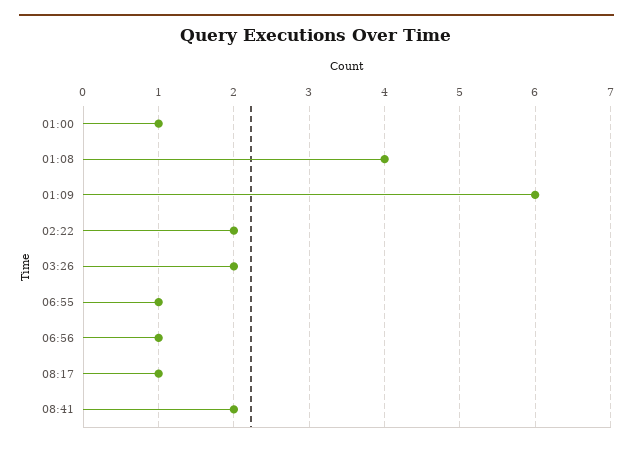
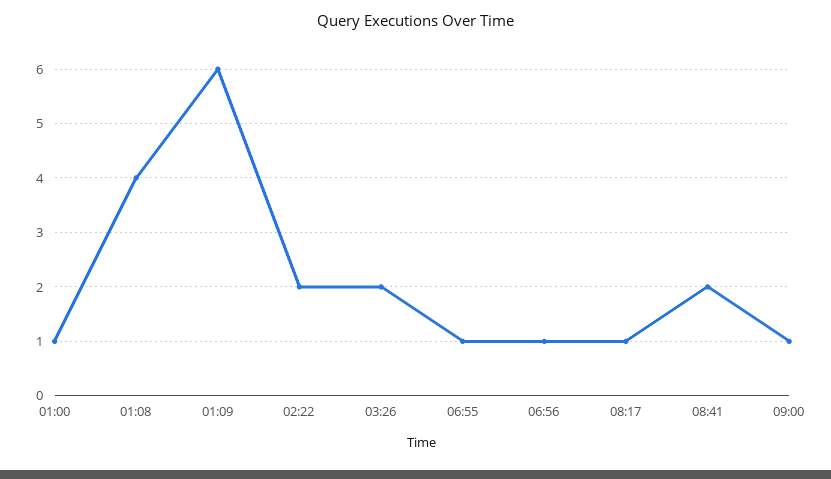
09:00: none -> 1

